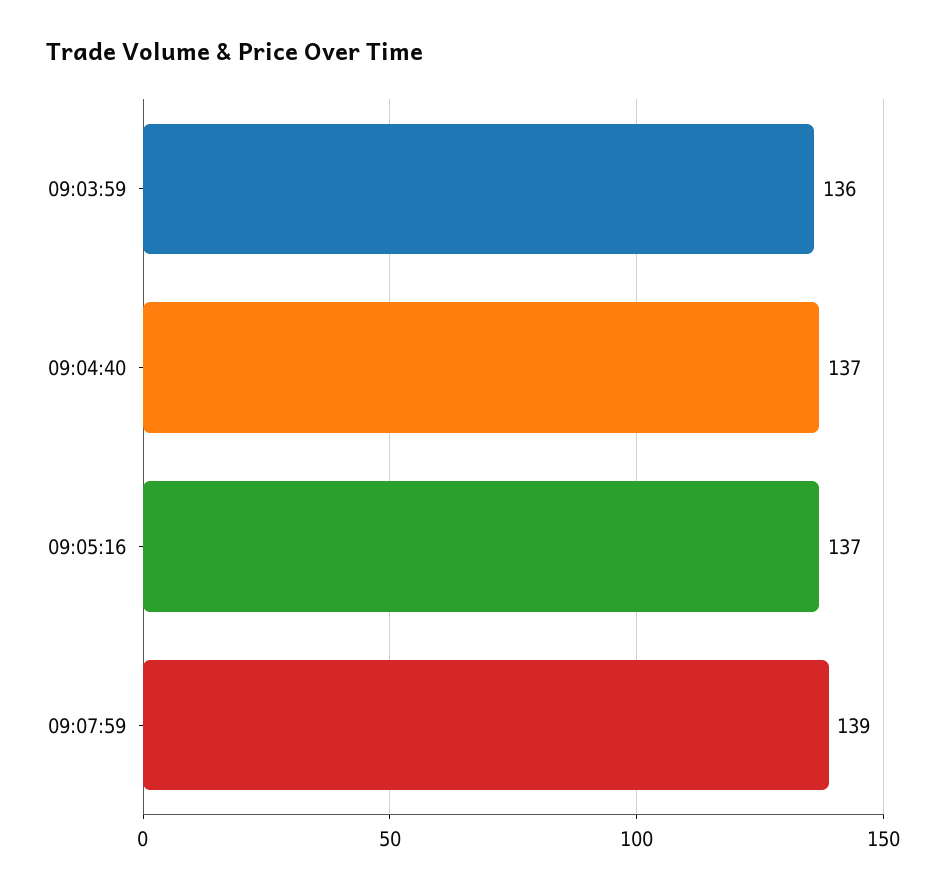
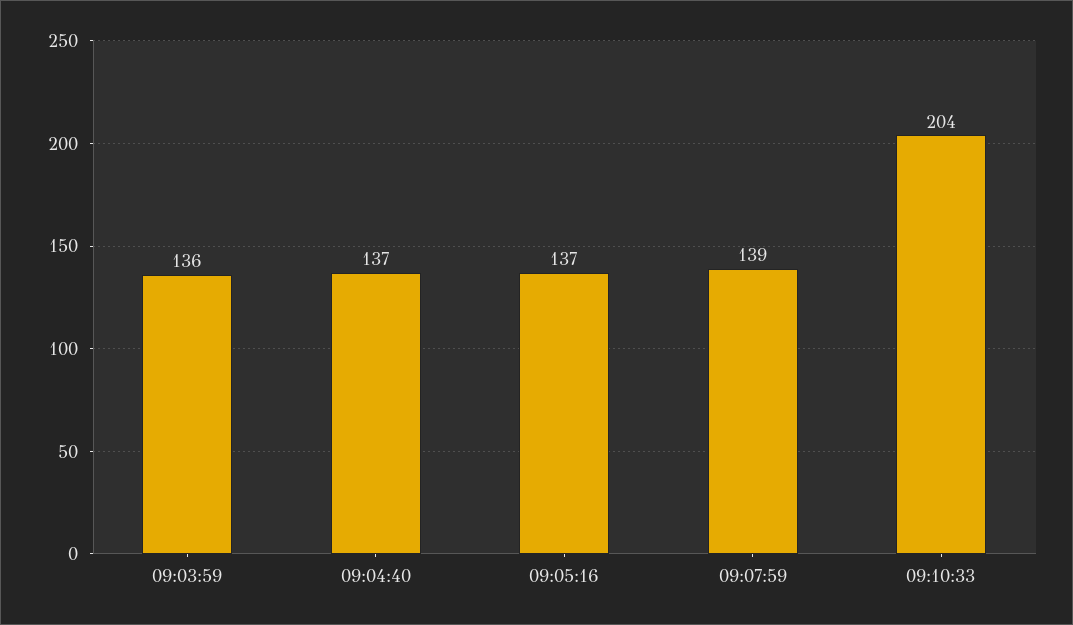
09:10:33: none -> 204

